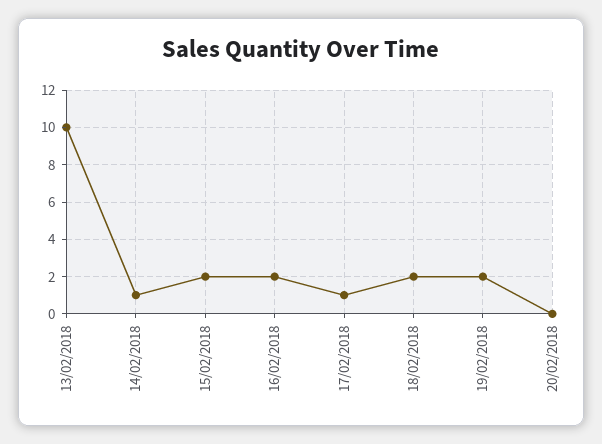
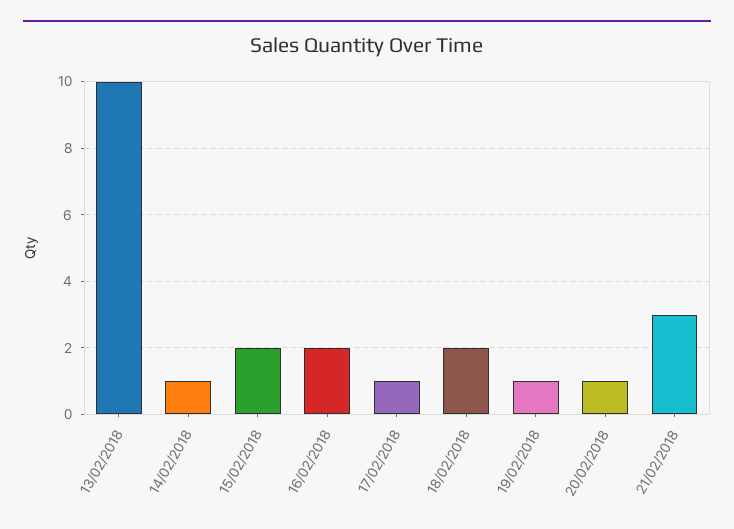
19/02/2018: 2 -> 1
20/02/2018: 0 -> 1
21/02/2018: none -> 3

